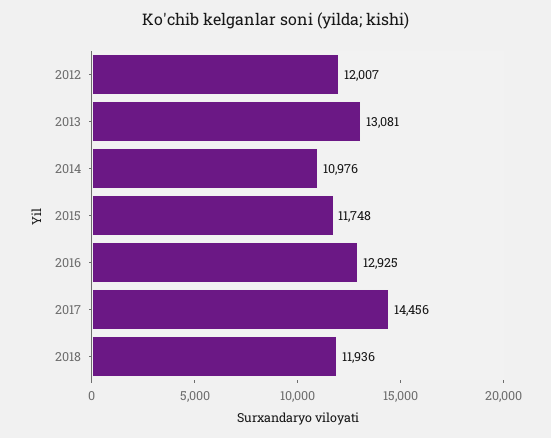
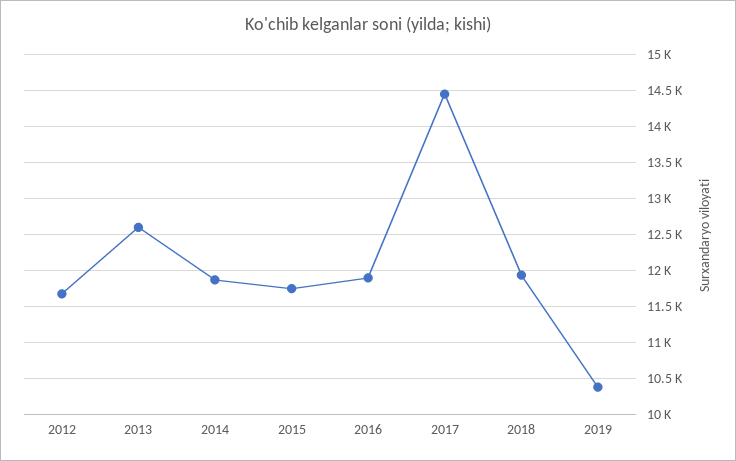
2012: 12007 -> 11700
2013: 13081 -> 12600
2014: 10976 -> 11900
2016: 12925 -> 11900
2019: none -> 10400

